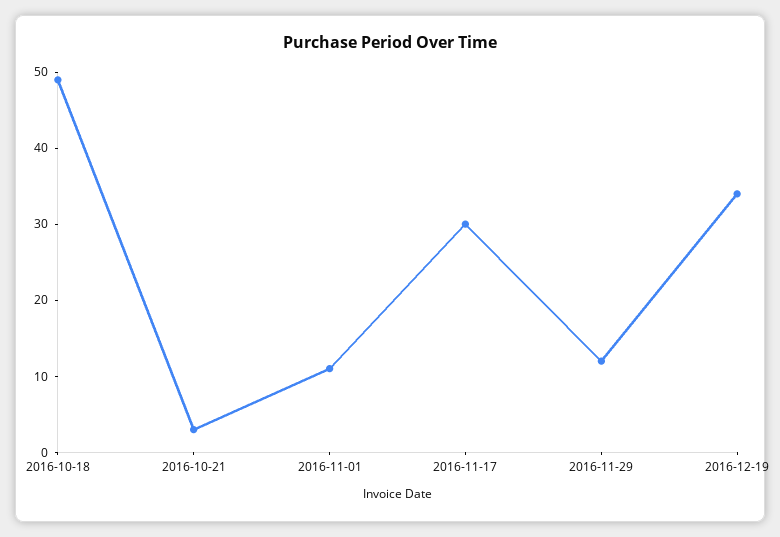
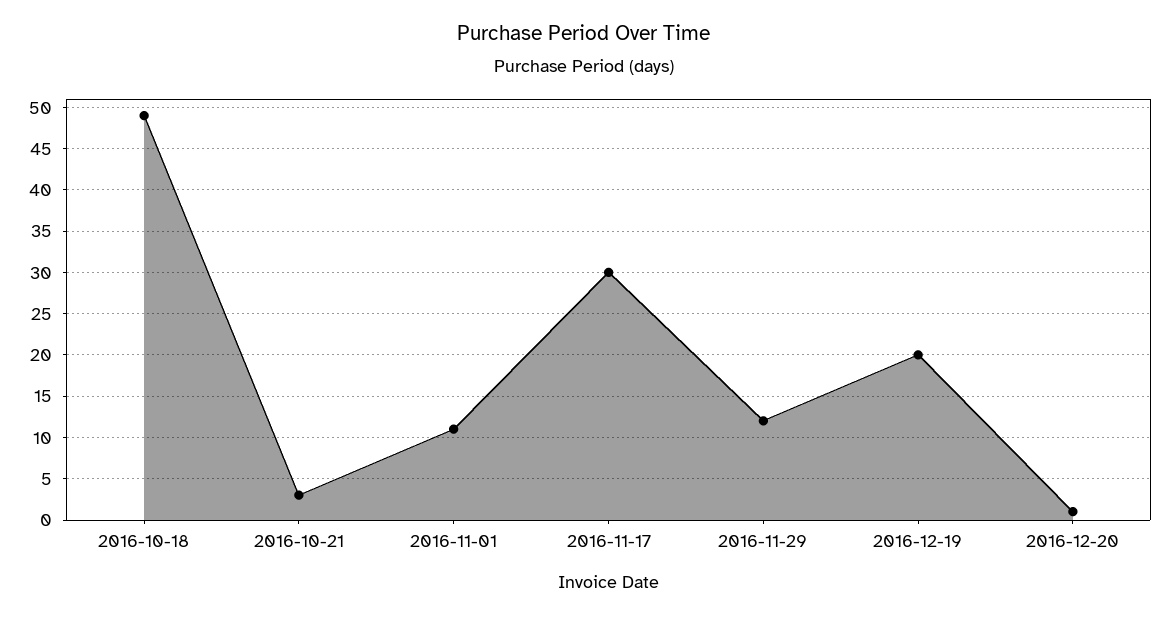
2016-12-19: 35 -> 20
2016-12-20: none -> 1

